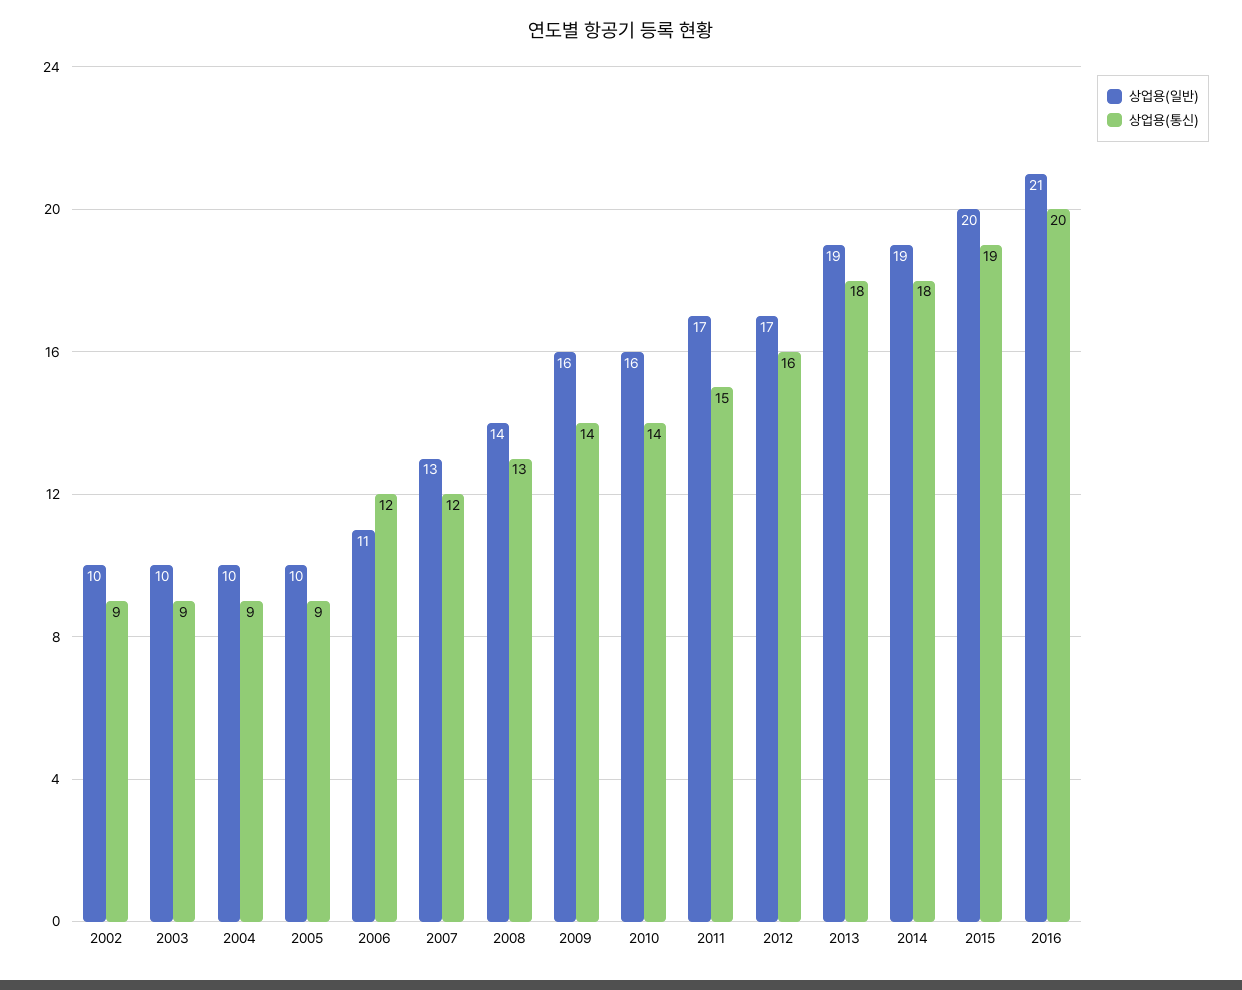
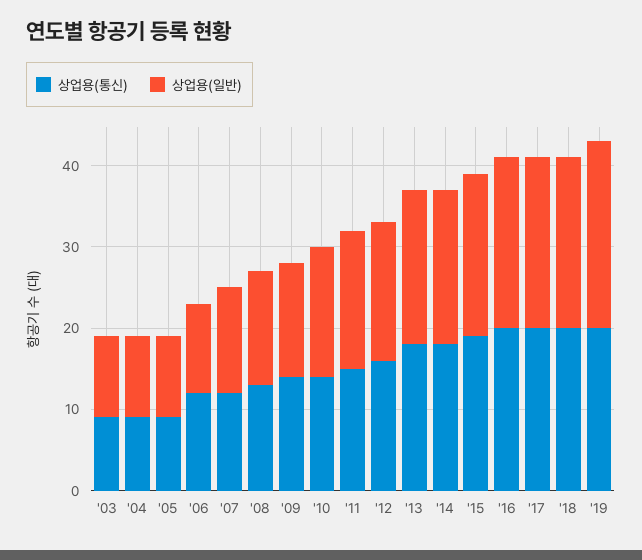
상업용(일반), 2002: 10 -> none
상업용(통신), 2002: 9 -> none
상업용(일반), 2009: 16 -> 14
상업용(통신), '17: none -> 20
상업용(일반), '17: none -> 21
상업용(통신), '18: none -> 20
상업용(일반), '18: none -> 21
상업용(통신), '19: none -> 20
상업용(일반), '19: none -> 23

